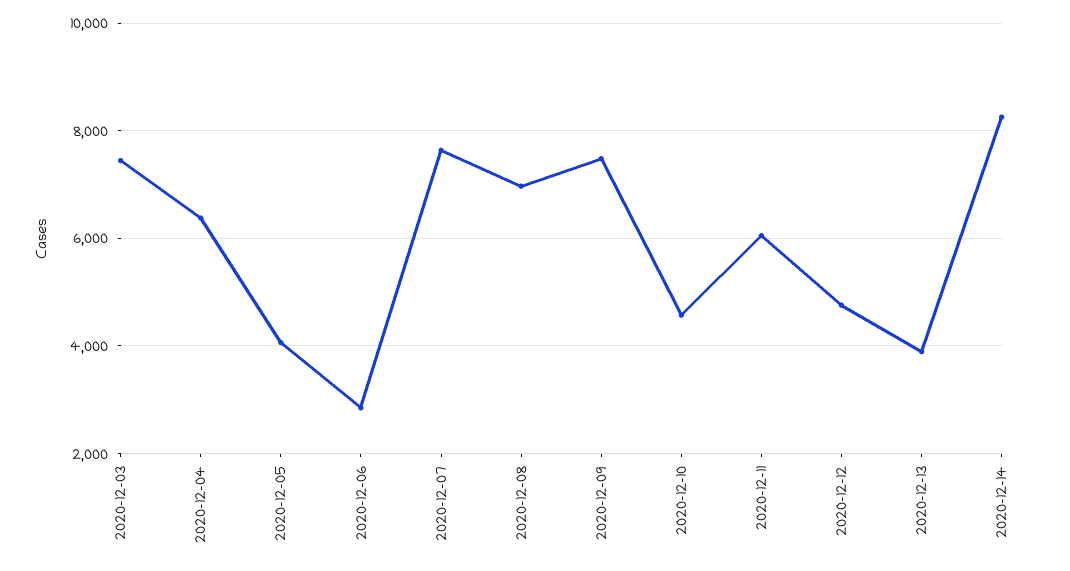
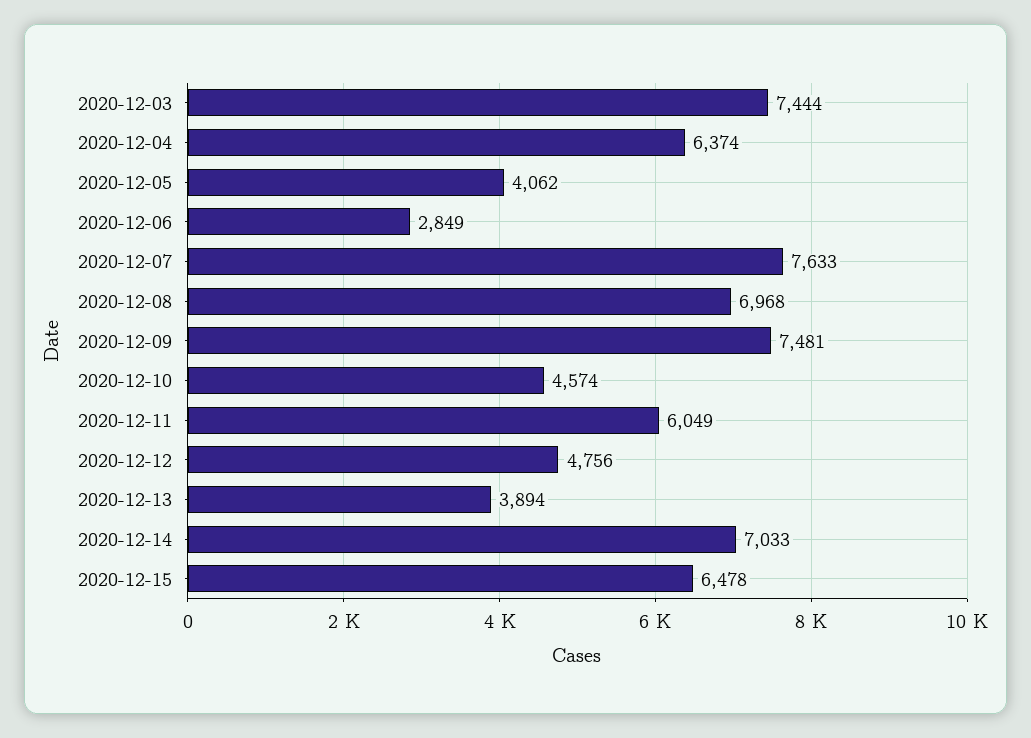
2020-12-14: 8200 -> 7033
2020-12-15: none -> 6478

